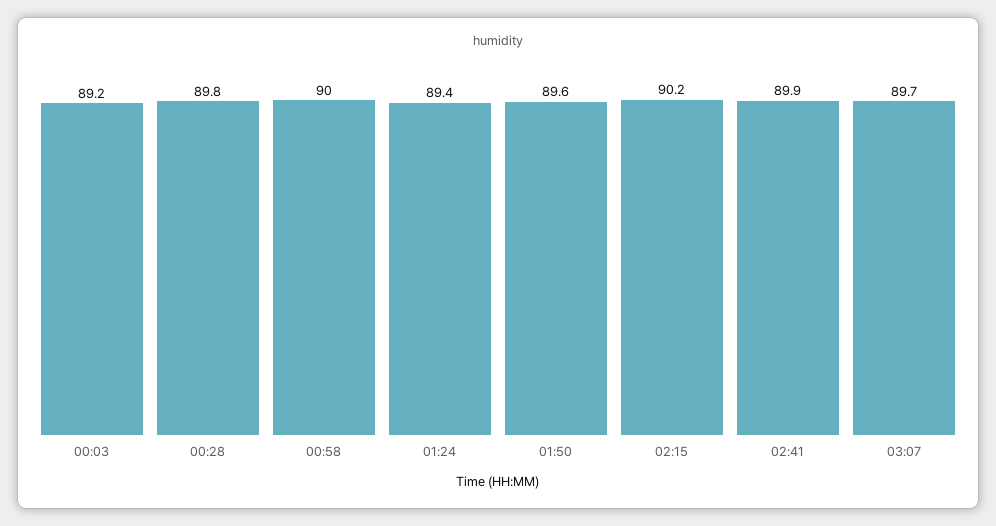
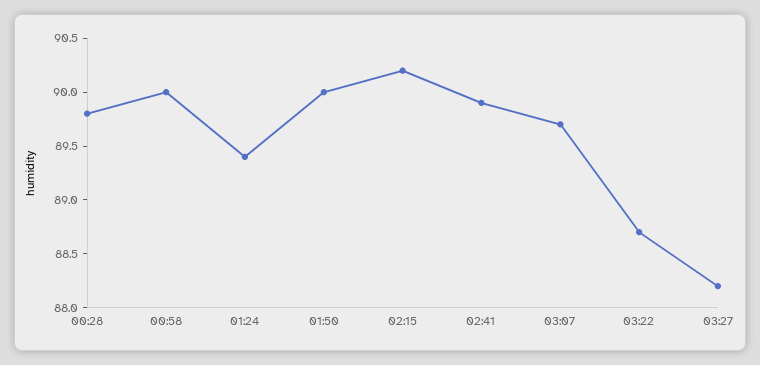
00:03: 89.2 -> none
01:50: 89.6 -> 90
03:22: none -> 88.7
03:27: none -> 88.2

